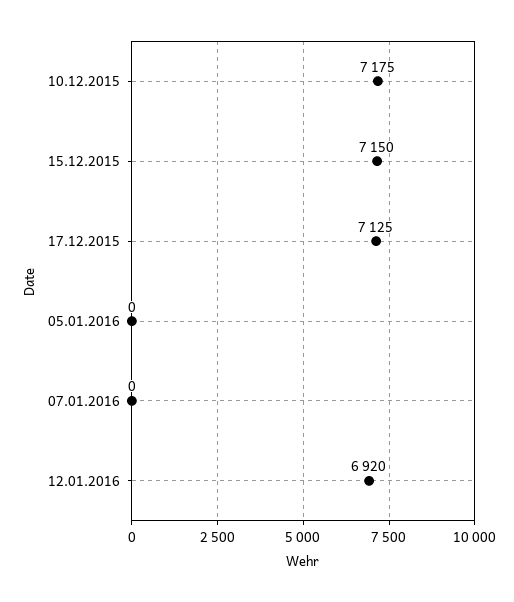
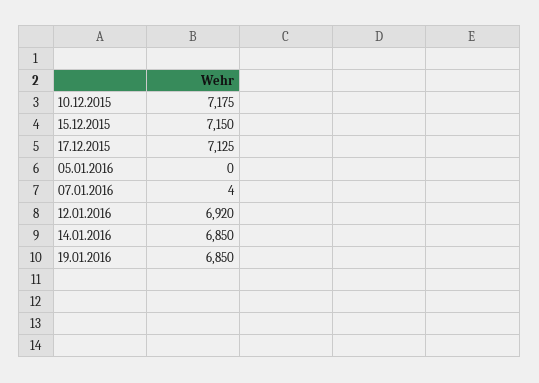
07.01.2016: 0 -> 4
14.01.2016: none -> 6850
19.01.2016: none -> 6850

